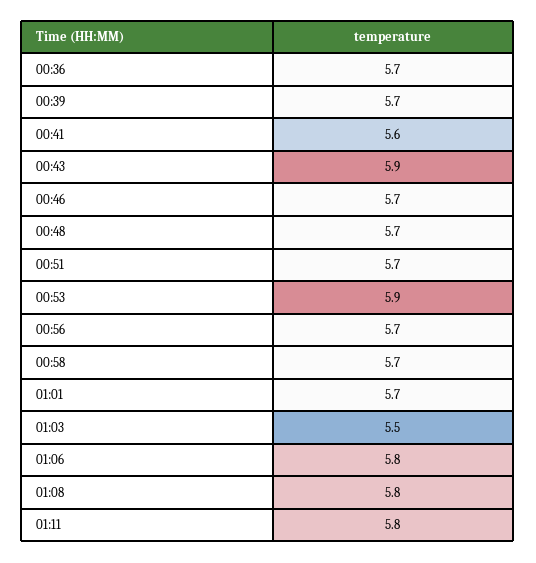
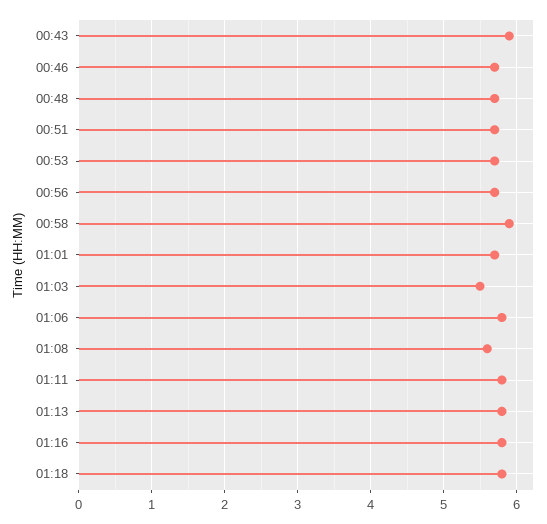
00:36: 5.7 -> none
00:39: 5.7 -> none
00:41: 5.6 -> none
00:53: 5.9 -> 5.7
00:58: 5.7 -> 5.9
01:08: 5.8 -> 5.6
01:13: none -> 5.8
01:16: none -> 5.8
01:18: none -> 5.8

